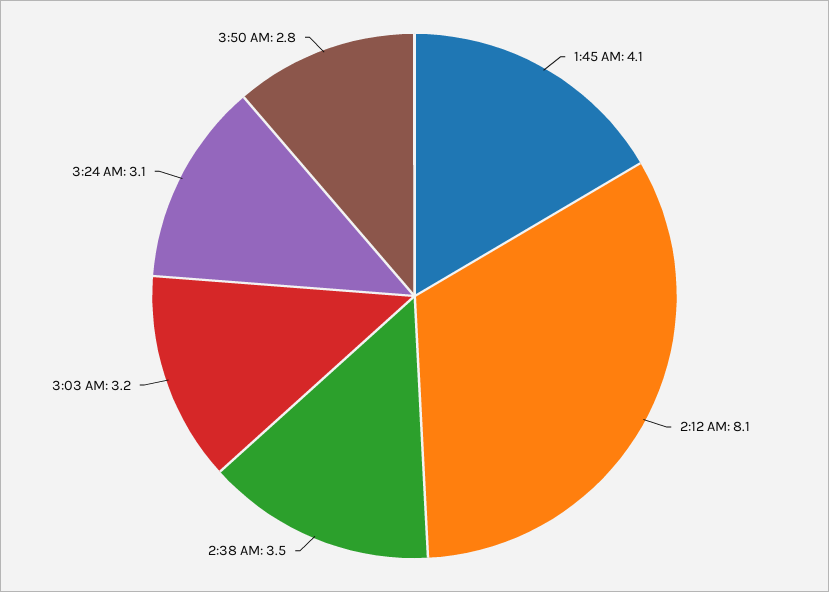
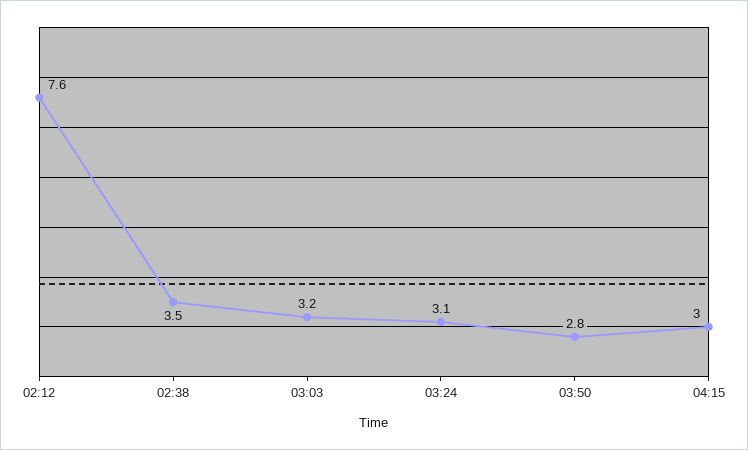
1:45 AM: 4.1 -> none
2:12 AM: 8.1 -> 7.6
04:15: none -> 3

